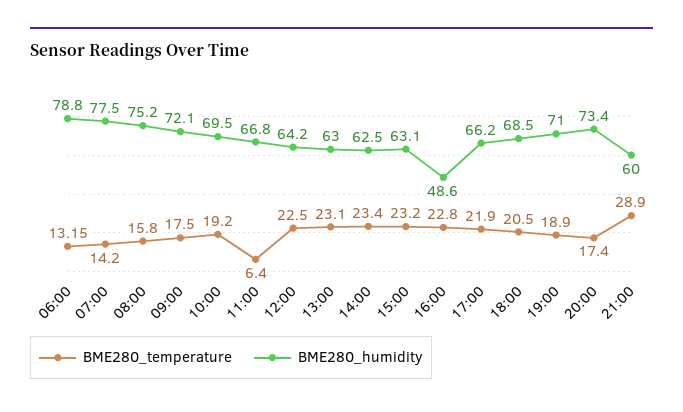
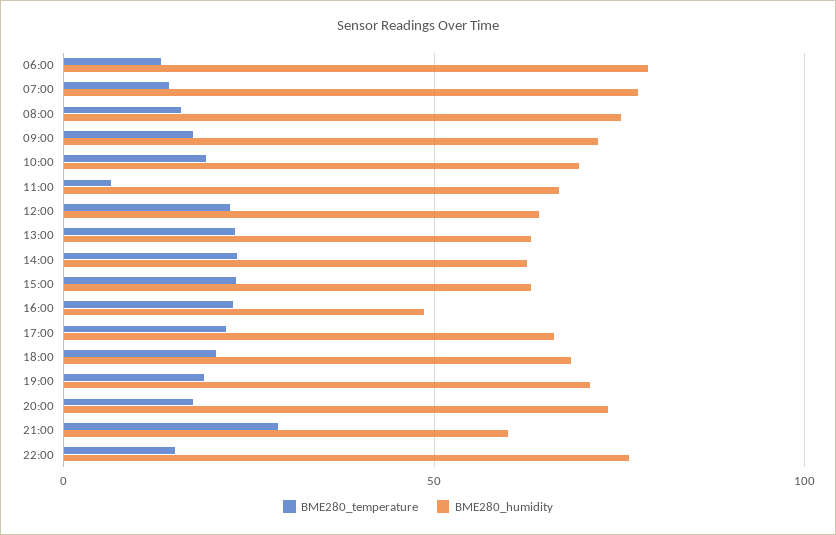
BME280_temperature, 22:00: none -> 15
BME280_humidity, 22:00: none -> 75

